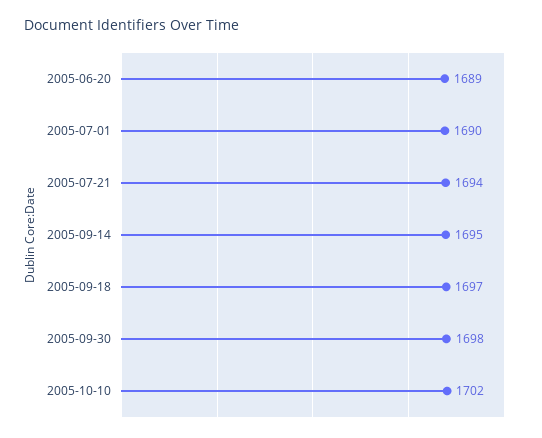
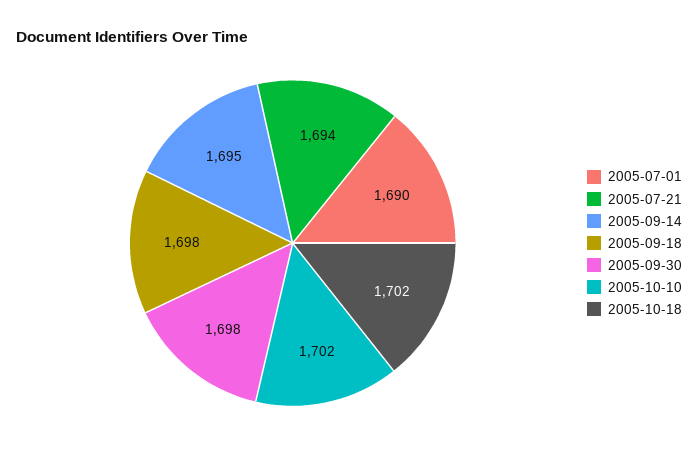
2005-06-20: 1689 -> none
2005-09-18: 1697 -> 1698
2005-10-18: none -> 1702

